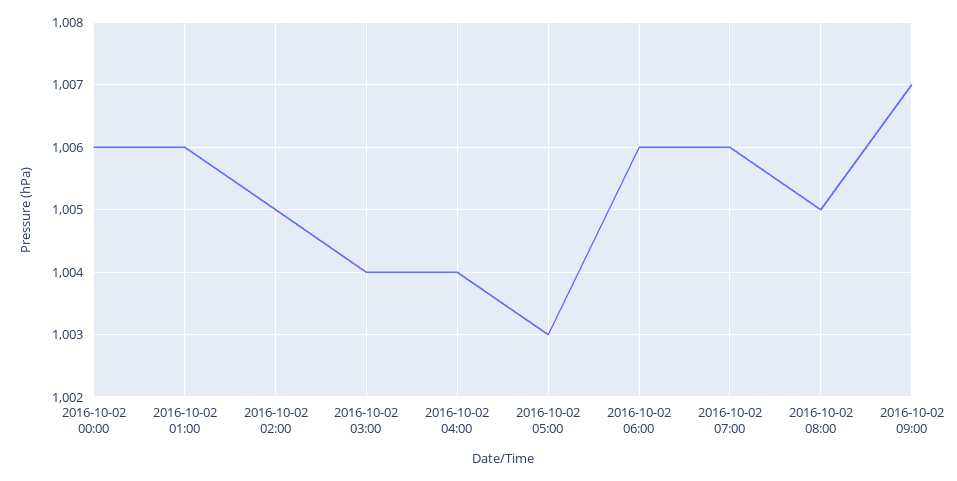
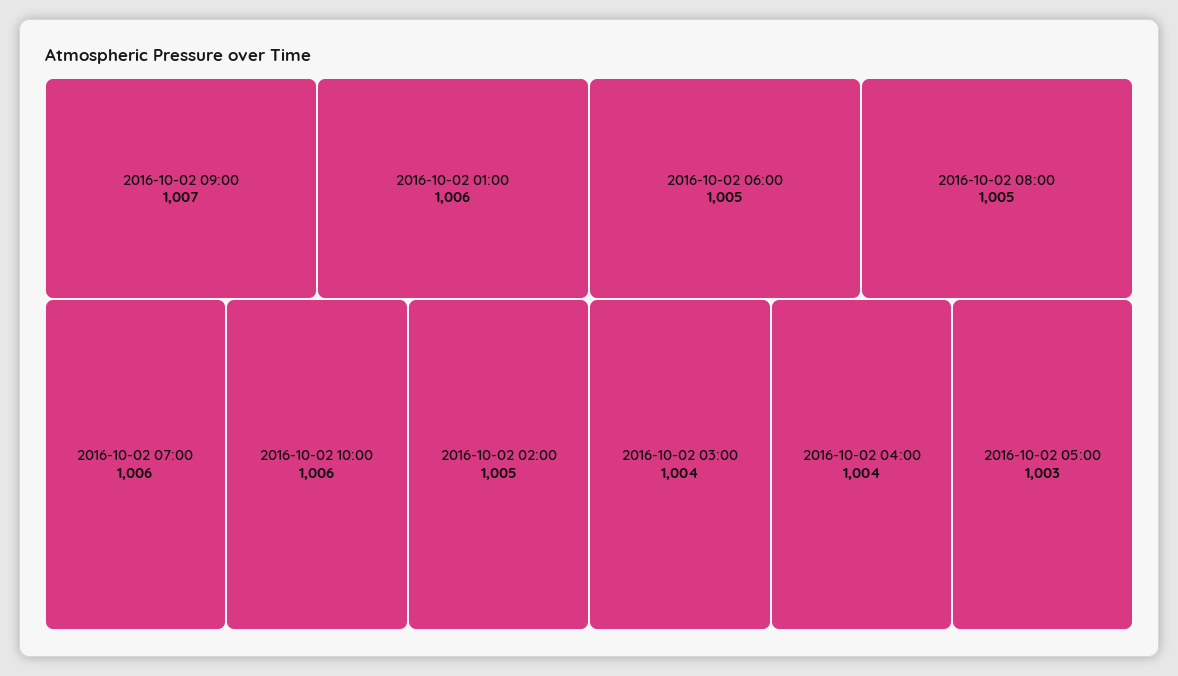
2016-10-02 00:00: 1006 -> none
2016-10-02 06:00: 1006 -> 1005
2016-10-02 10:00: none -> 1006

